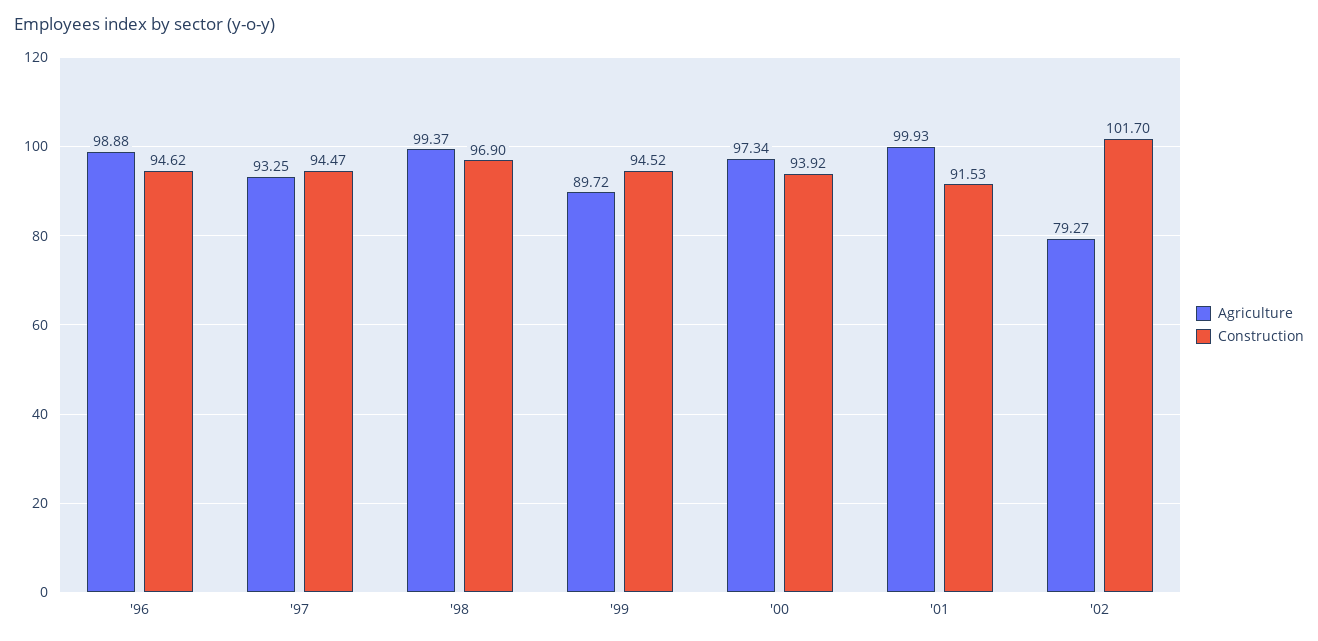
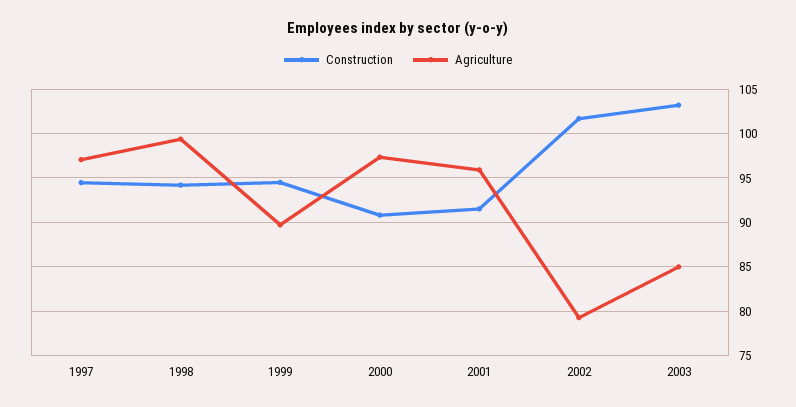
Agriculture, '96: 98.88 -> none
Construction, '96: 94.62 -> none
Agriculture, '97: 93.25 -> 97
Construction, '98: 96.9 -> 94
Construction, '00: 93.92 -> 91
Agriculture, '01: 99.93 -> 96
Construction, 2003: none -> 103
Agriculture, 2003: none -> 85

